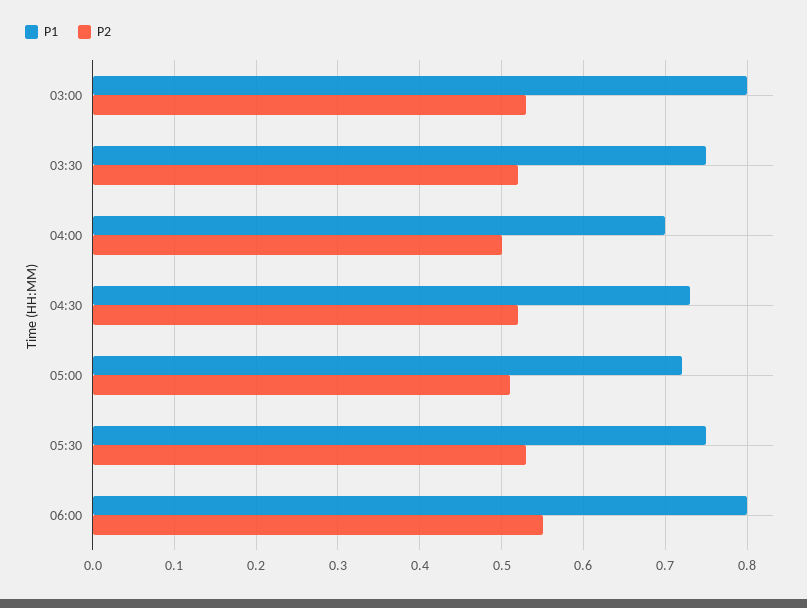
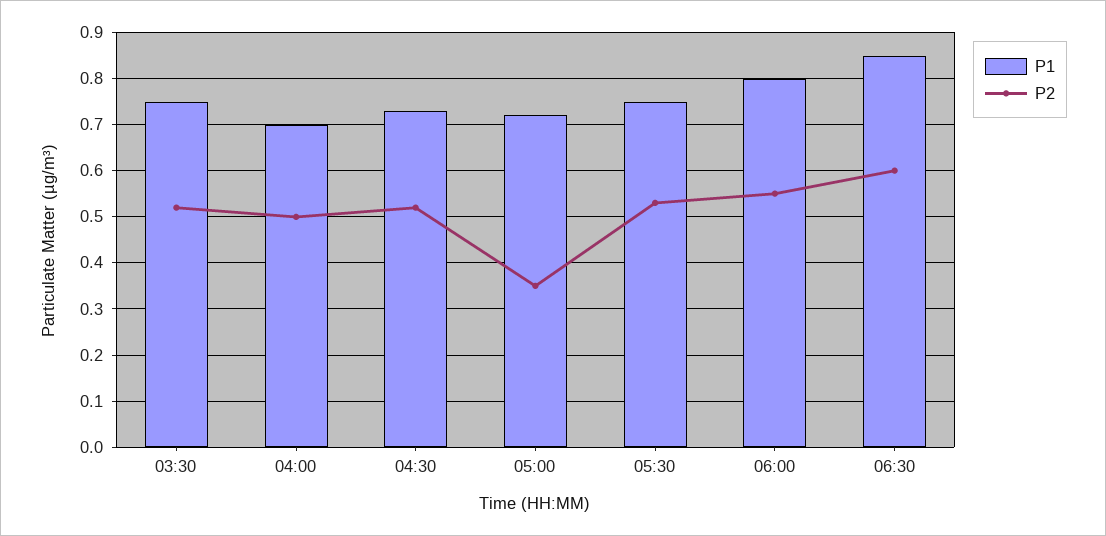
P1, 03:00: 0.8 -> none
P2, 03:00: 0.53 -> none
P2, 05:00: 0.51 -> 0.35
P1, 06:30: none -> 0.85
P2, 06:30: none -> 0.6

